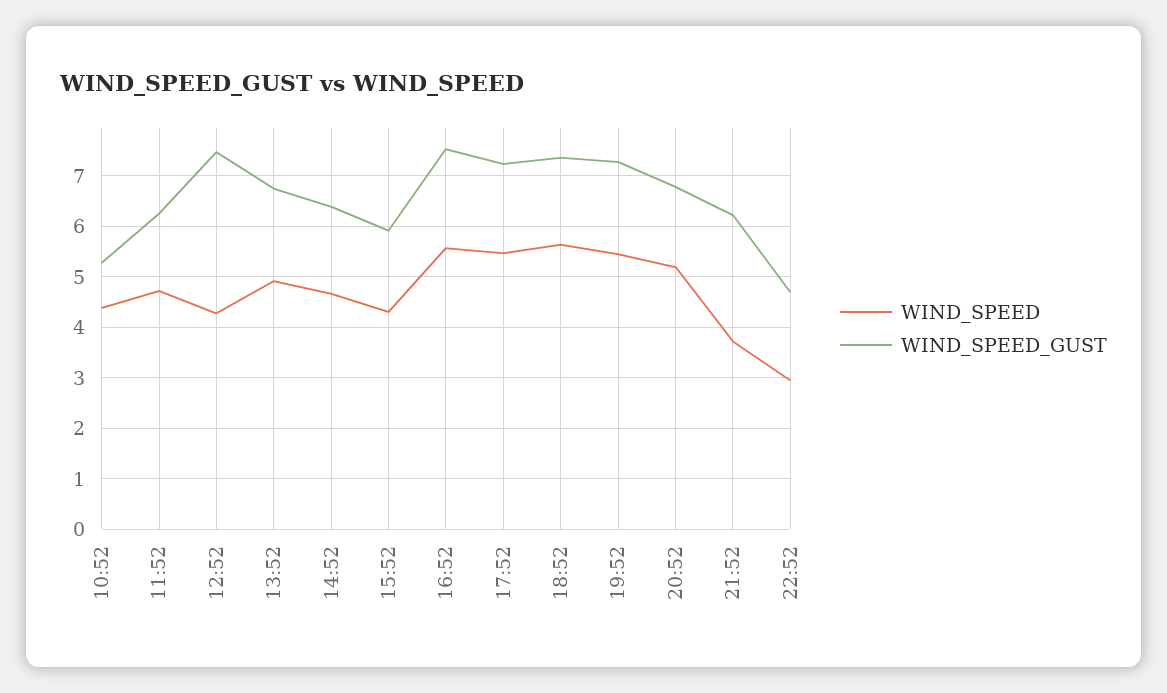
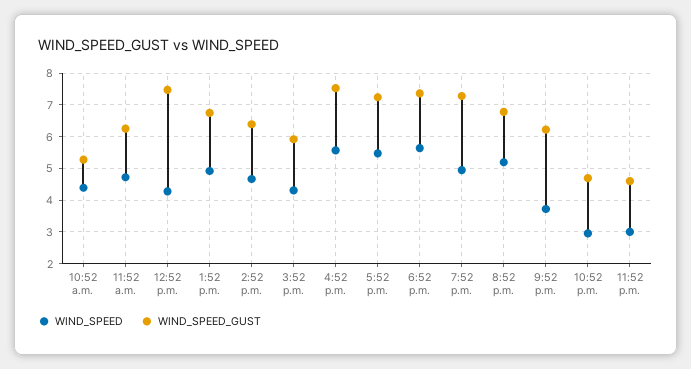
WIND_SPEED, 19:52: 5.4 -> 5
WIND_SPEED, 11:52 p.m.: none -> 3
WIND_SPEED_GUST, 11:52 p.m.: none -> 4.6

